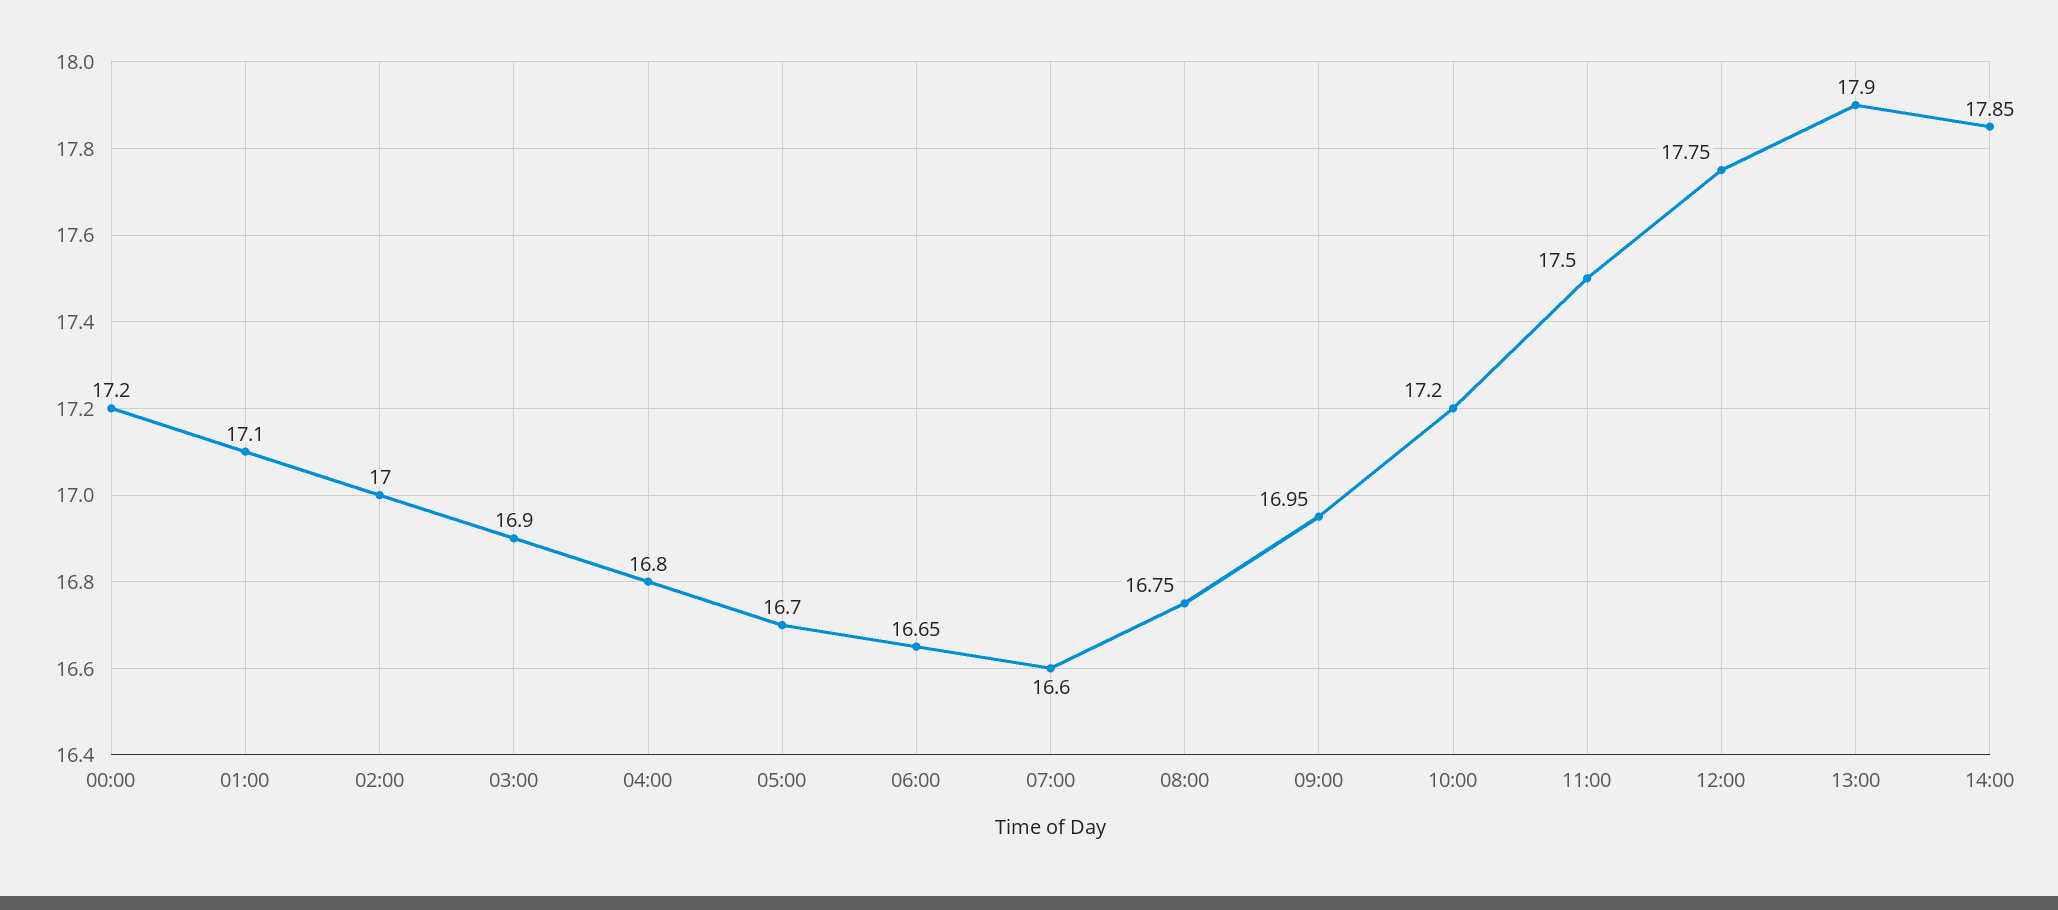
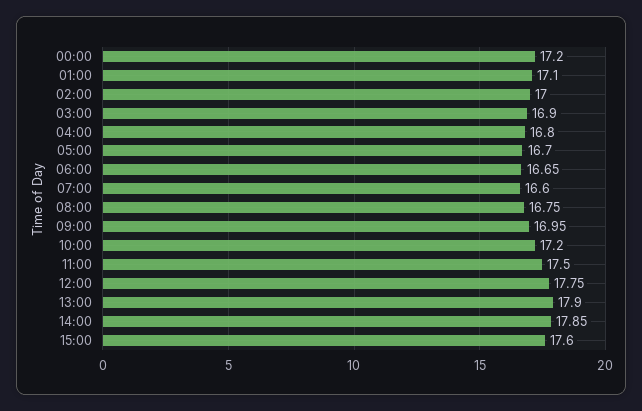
15:00: none -> 17.6

